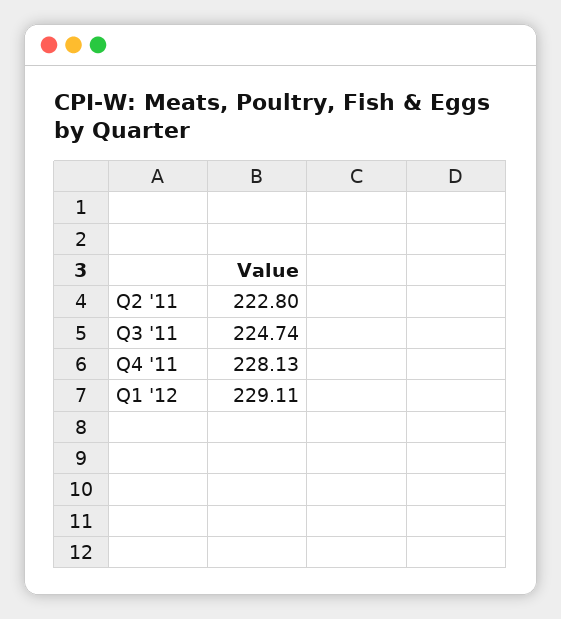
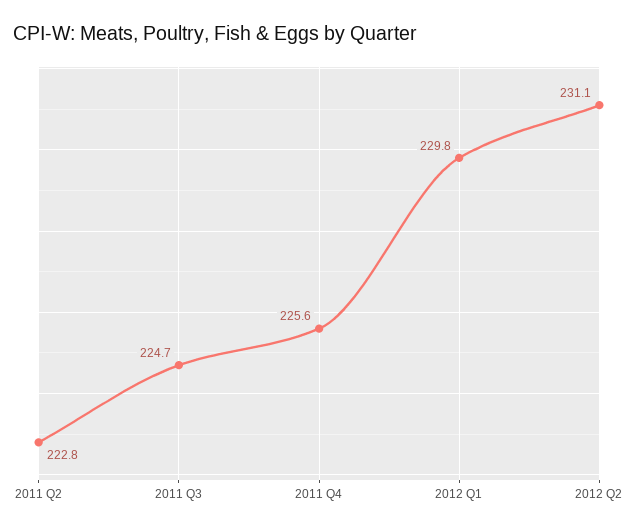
Q4 '11: 228.13 -> 225.6
Q1 '12: 229.11 -> 229.8
2012 Q2: none -> 231.1

